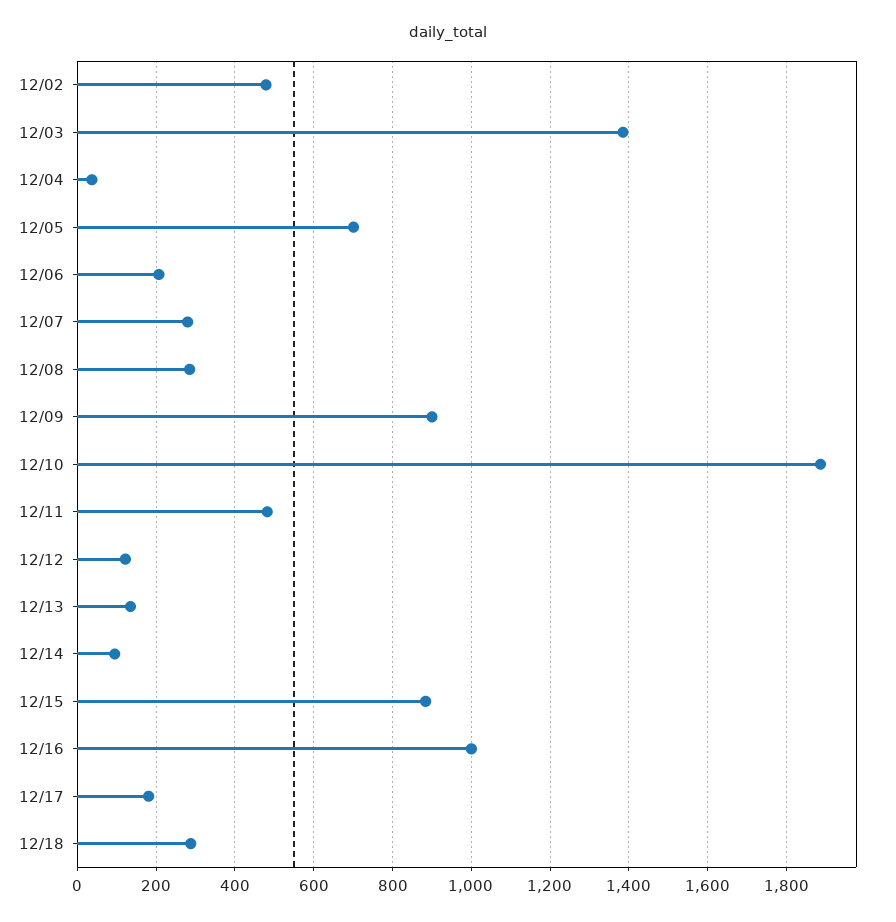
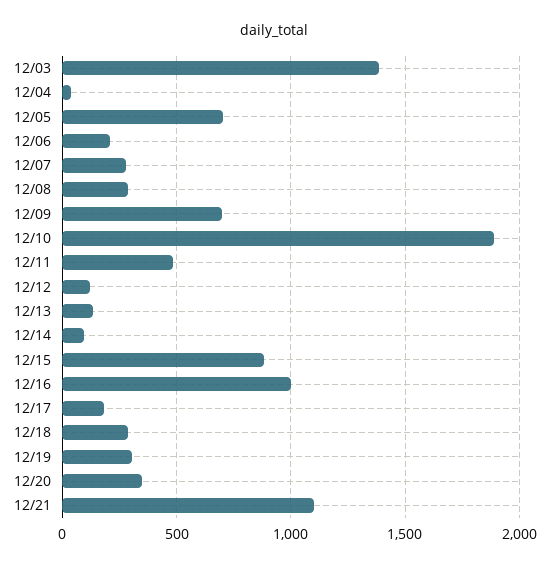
12/02: 480 -> none
12/09: 900 -> 700
12/19: none -> 300
12/20: none -> 350
12/21: none -> 1100

